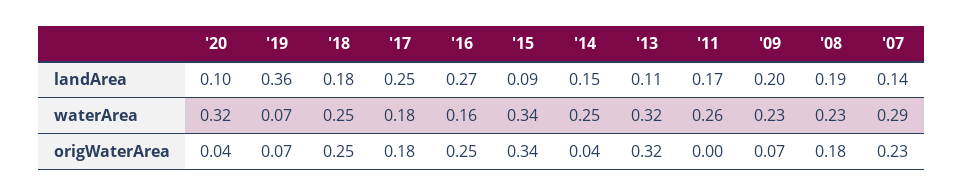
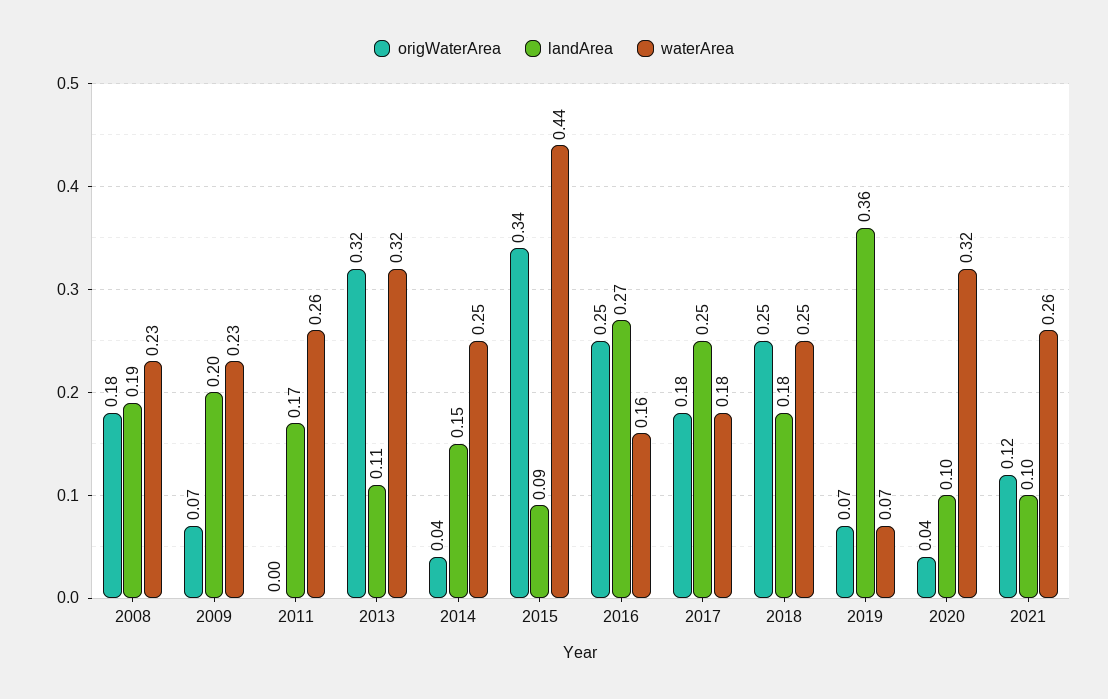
landArea, '07: 0.14 -> none
waterArea, '15: 0.34 -> 0.44
waterArea, '07: 0.29 -> none
origWaterArea, '07: 0.23 -> none
origWaterArea, 2021: none -> 0.12
landArea, 2021: none -> 0.1
waterArea, 2021: none -> 0.26

